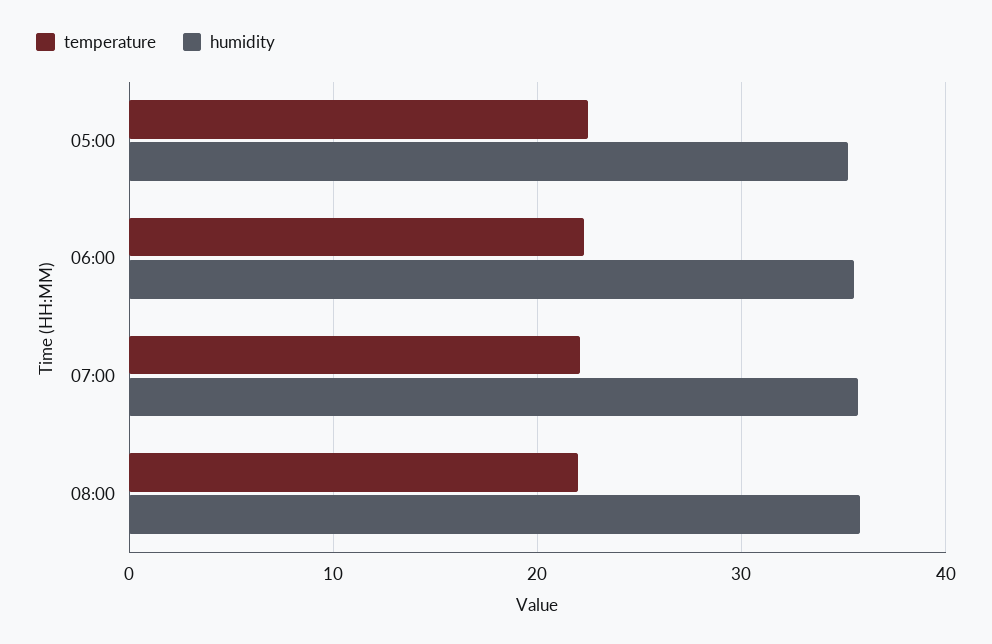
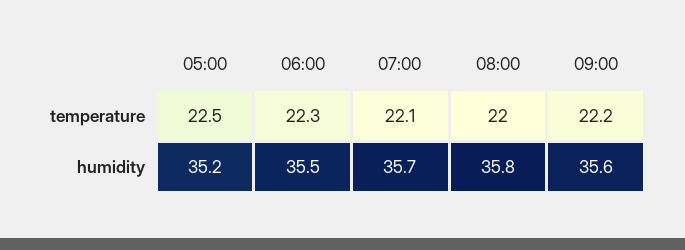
temperature, 09:00: none -> 22.2
humidity, 09:00: none -> 35.6

